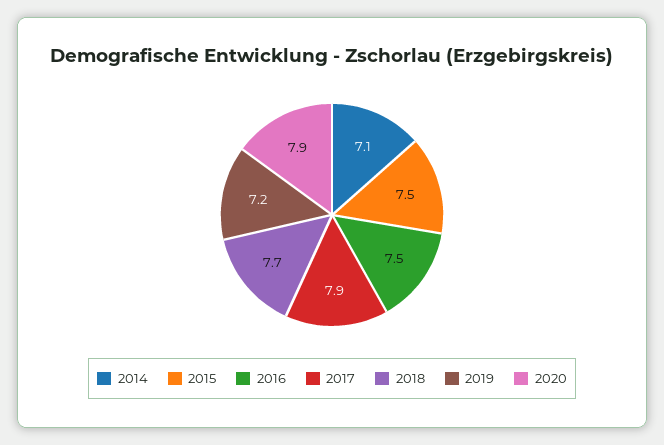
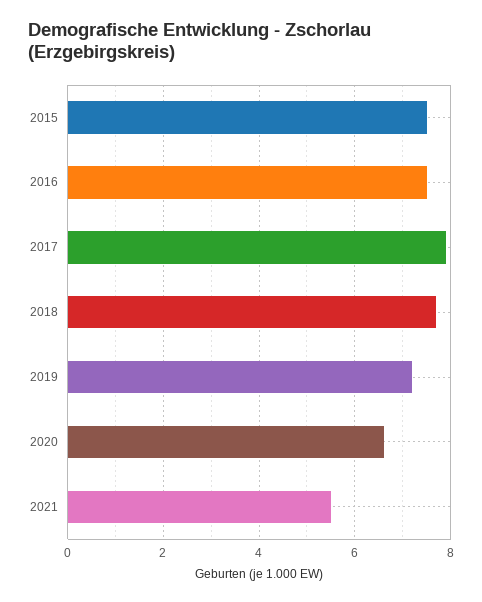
2014: 7.1 -> none
2020: 7.9 -> 6.5
2021: none -> 5.5

